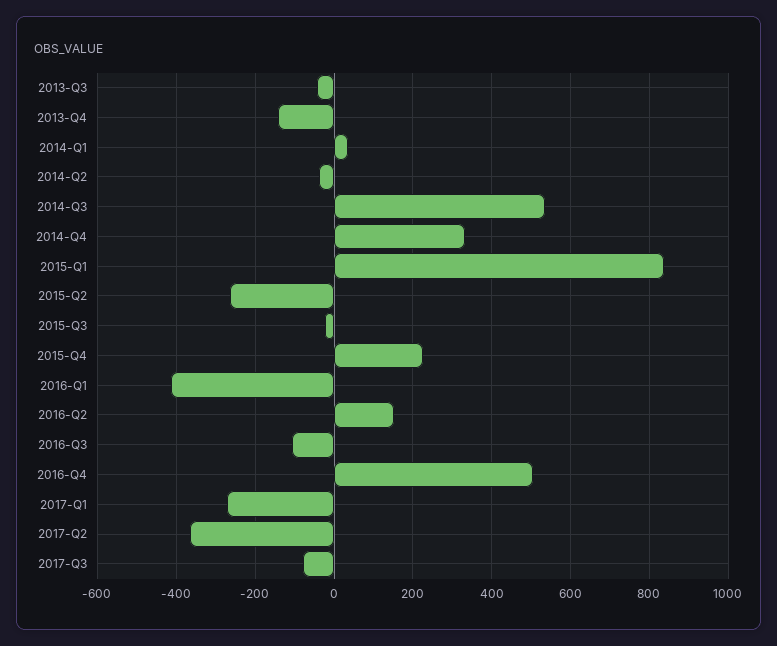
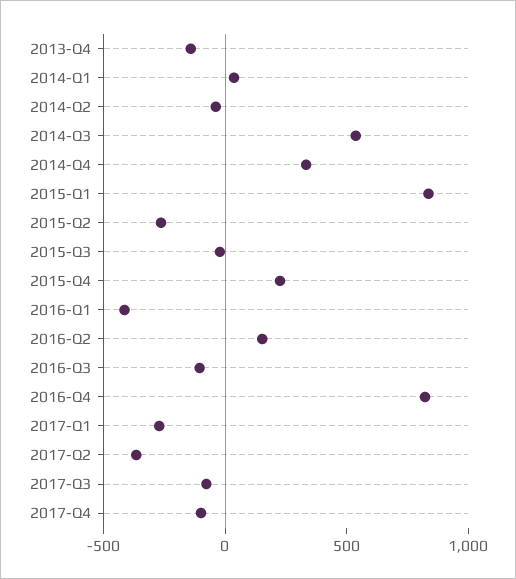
2013-Q3: -40 -> none
2016-Q4: 500 -> 800
2017-Q4: none -> -100

